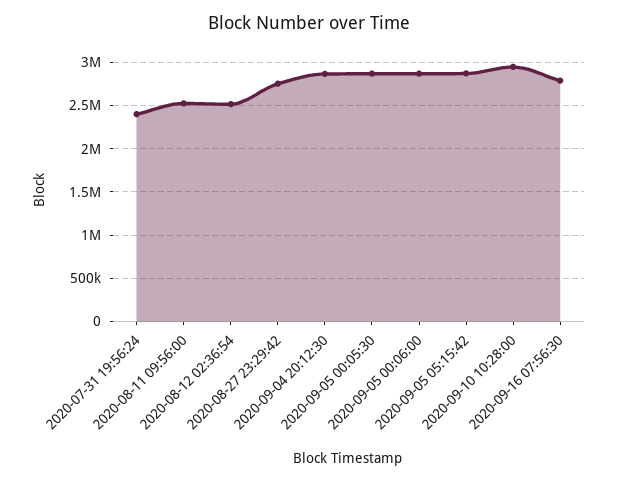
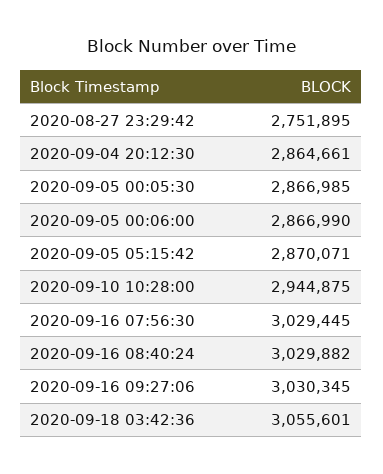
2020-07-31 19:56:24: 2400000 -> none
2020-08-11 09:56:00: 2500000 -> none
2020-08-12 02:36:54: 2500000 -> none
2020-09-16 07:56:30: 2800000 -> 3029445
2020-09-16 08:40:24: none -> 3029882
2020-09-16 09:27:06: none -> 3030345
2020-09-18 03:42:36: none -> 3055601

